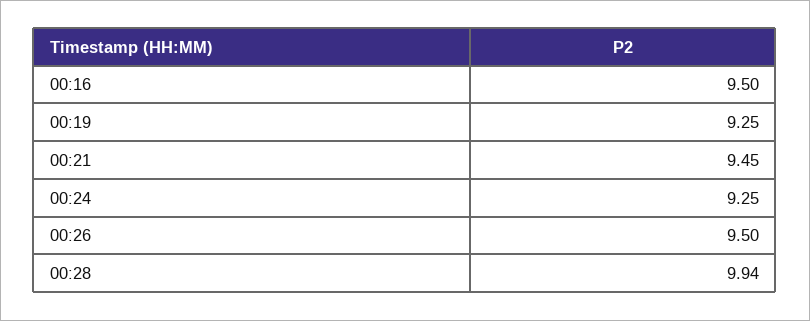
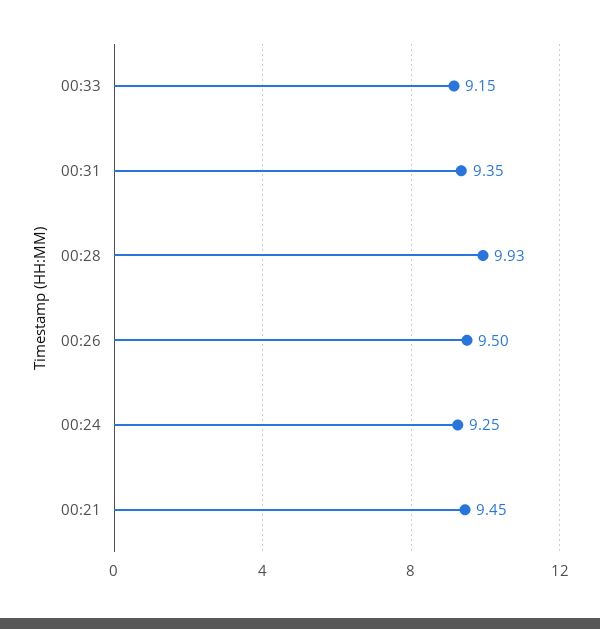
00:16: 9.5 -> none
00:19: 9.25 -> none
00:28: 9.94 -> 9.93
00:33: none -> 9.15
00:31: none -> 9.35

